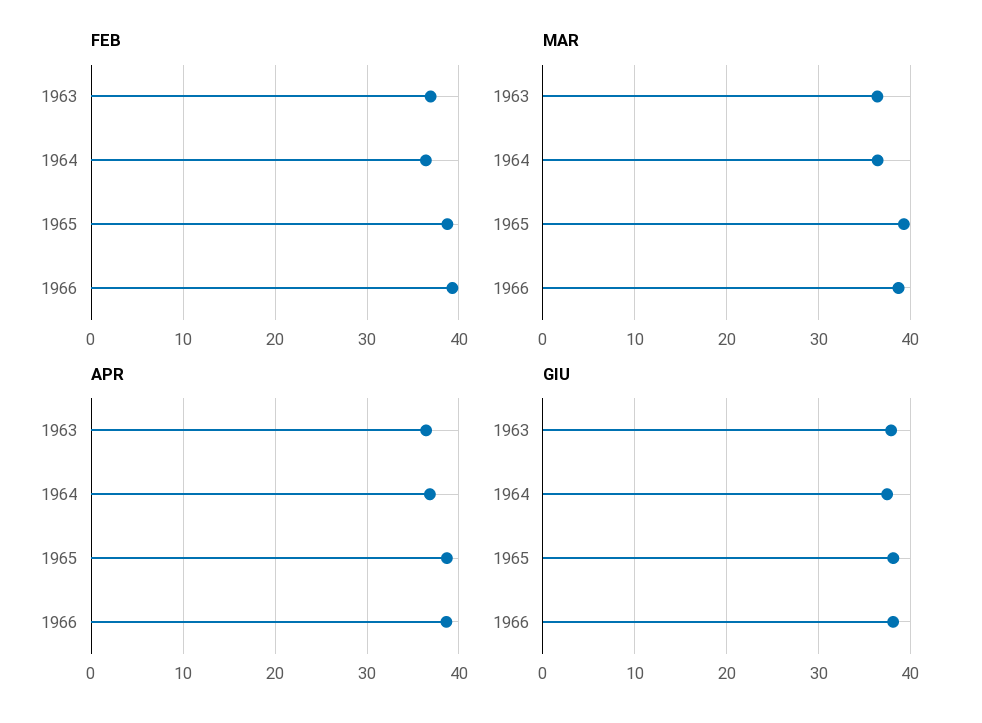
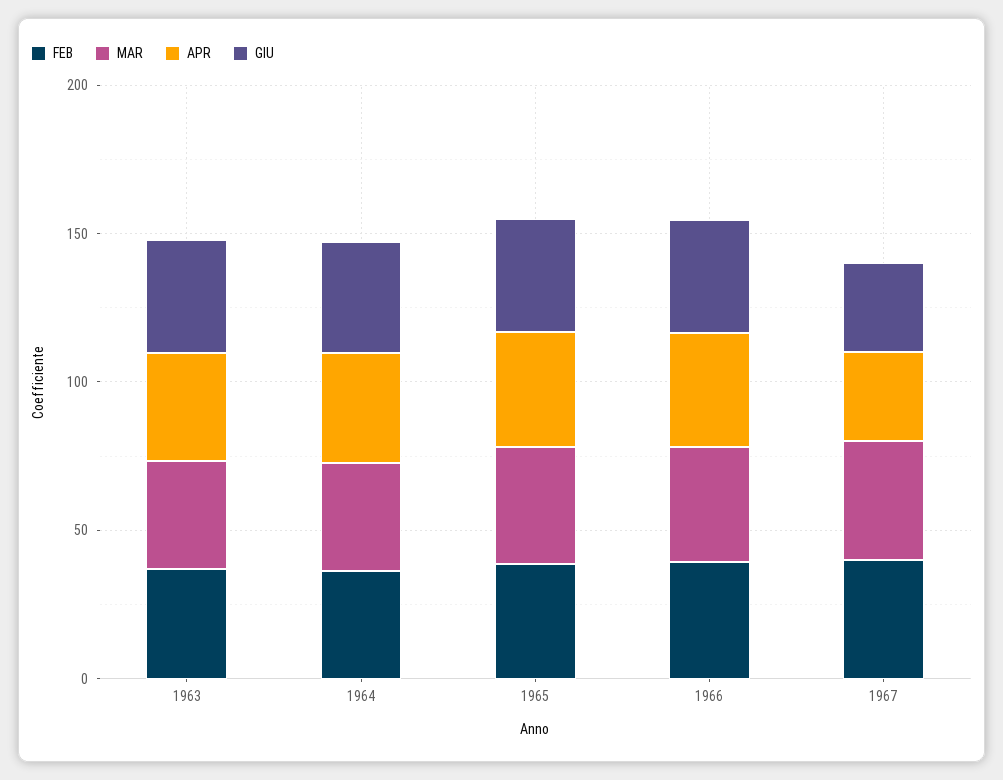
FEB, 1967: none -> 40
MAR, 1967: none -> 40
APR, 1967: none -> 30
GIU, 1967: none -> 30

